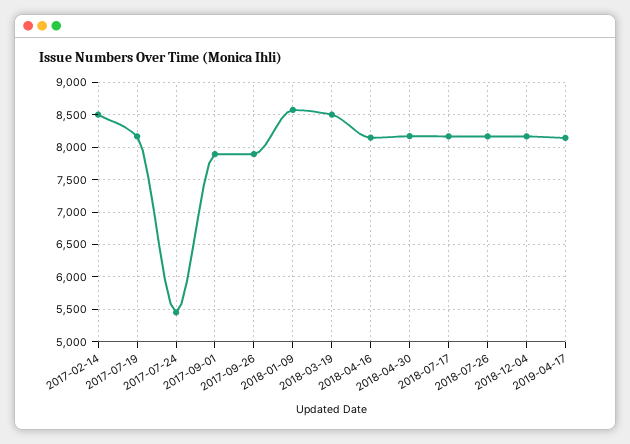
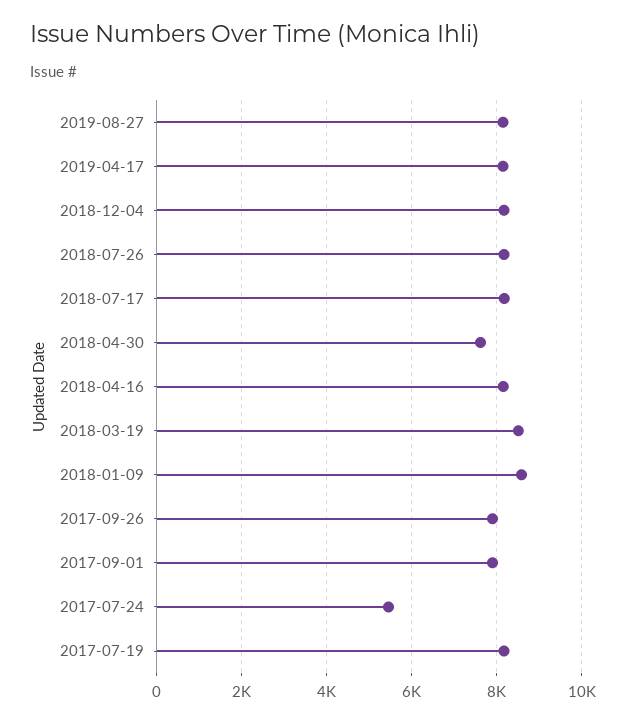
2017-02-14: 8500 -> none
2018-04-30: 8200 -> 7600
2019-08-27: none -> 8200

